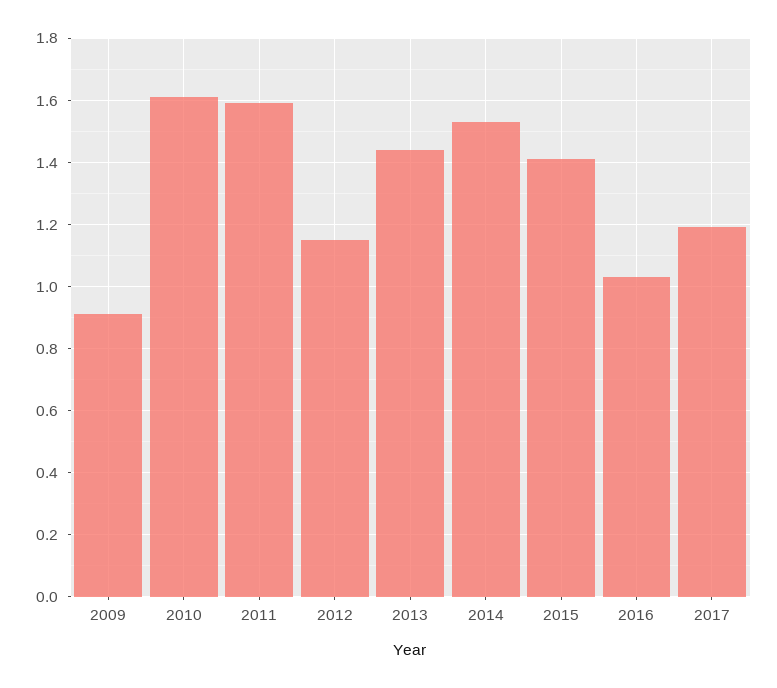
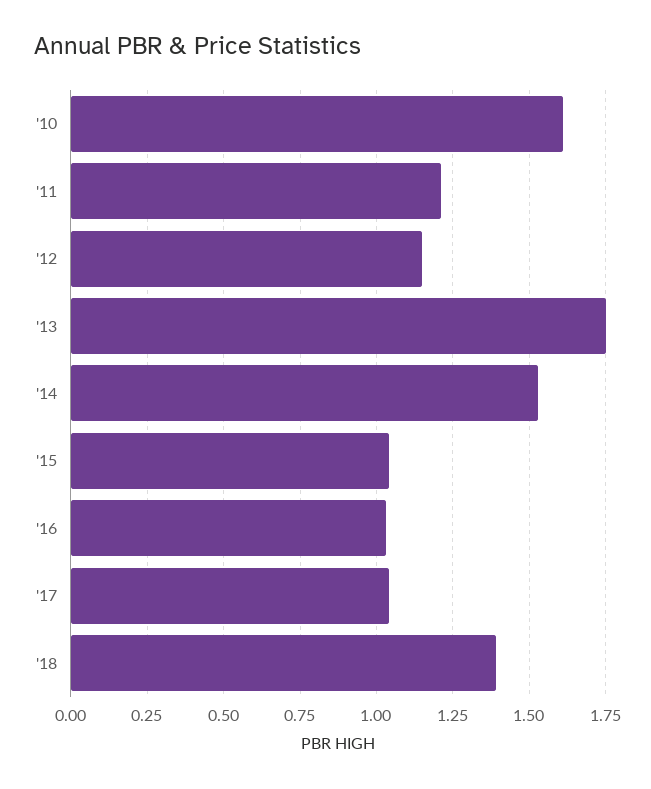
2009: 0.9 -> none
2011: 1.6 -> 1.2
2013: 1.45 -> 1.75
2015: 1.4 -> 1.05
2017: 1.2 -> 1.05
'18: none -> 1.4

